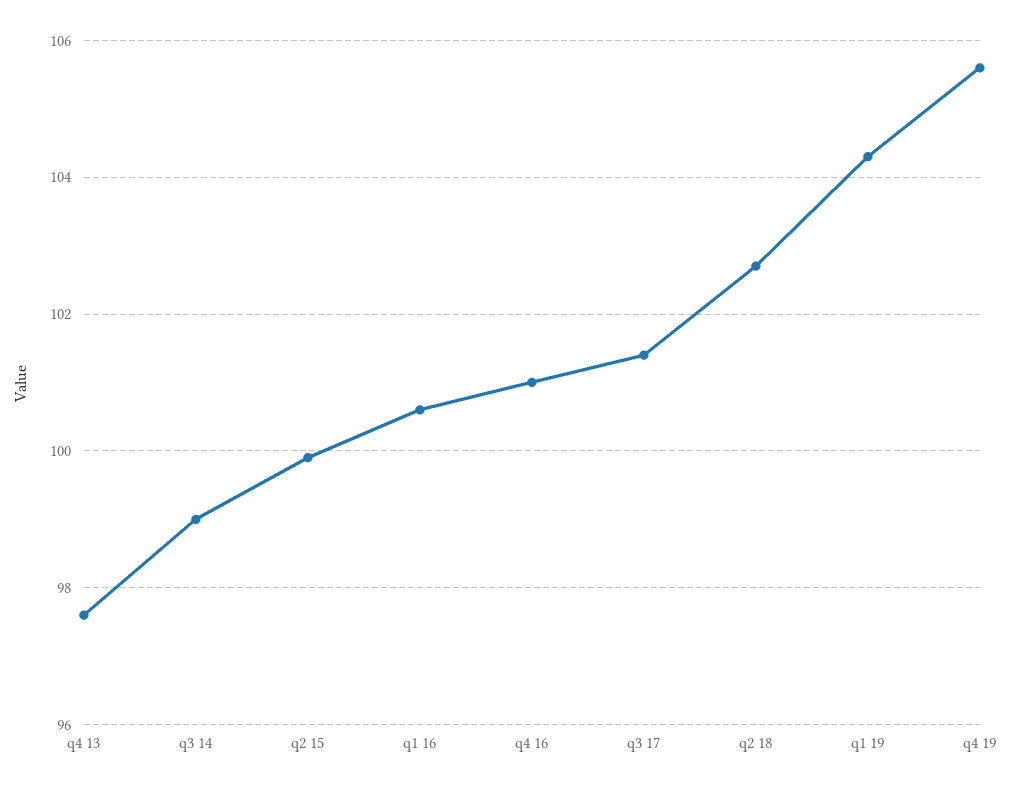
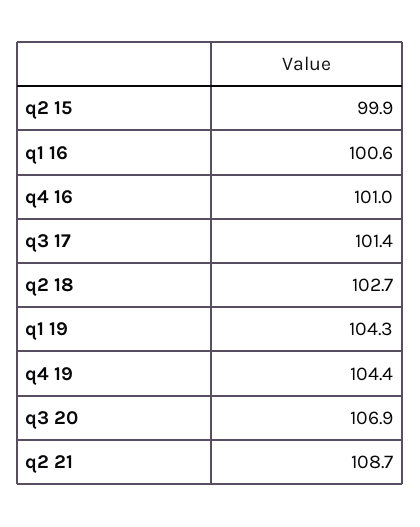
q4 13: 97.5 -> none
q3 14: 99 -> none
q4 19: 105.5 -> 104.4
q3 20: none -> 106.9
q2 21: none -> 108.7

